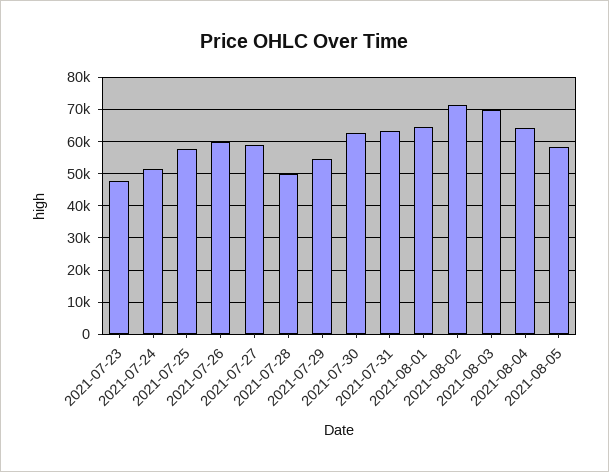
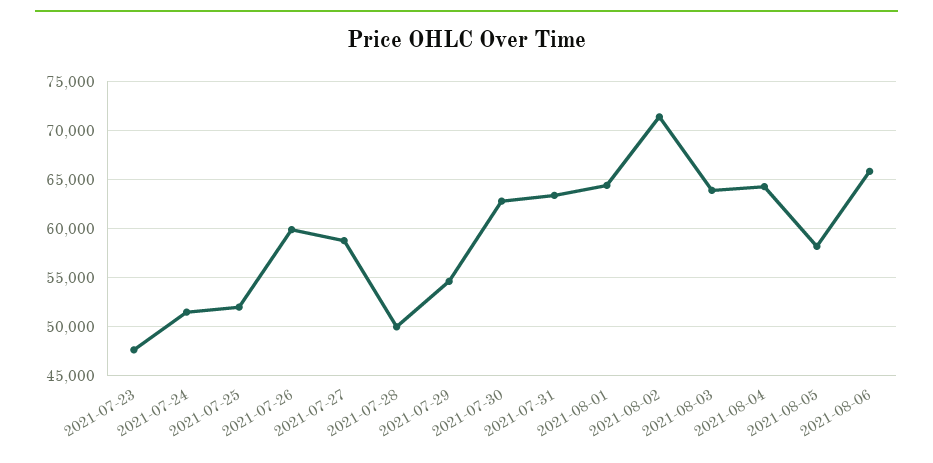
2021-07-25: 58000 -> 52000
2021-08-03: 70000 -> 64000
2021-08-06: none -> 66000

